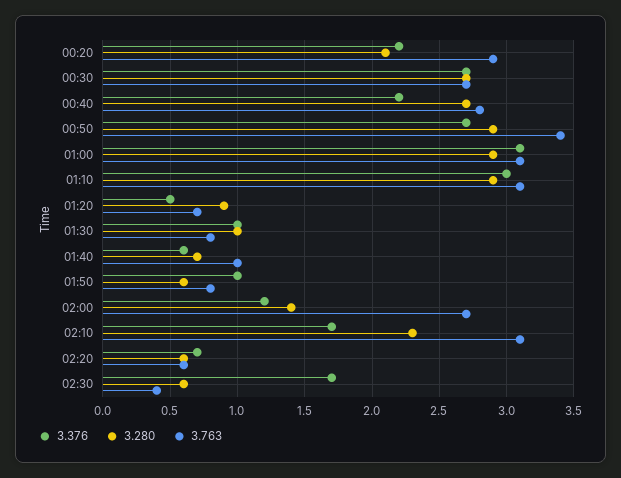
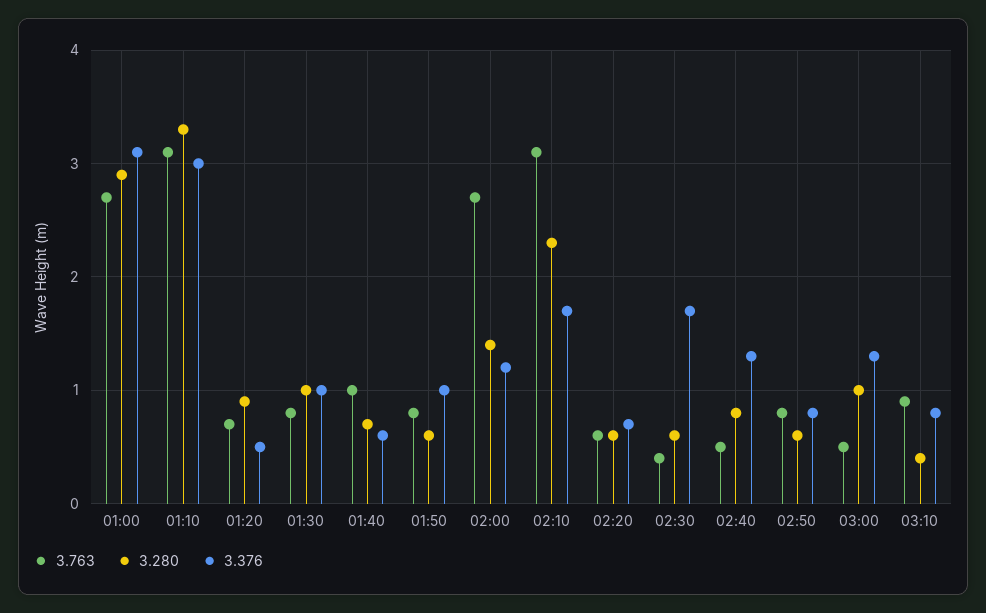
3.376, 00:20: 2.2 -> none
3.280, 00:20: 2.1 -> none
3.763, 00:20: 2.9 -> none
3.376, 00:30: 2.7 -> none
3.280, 00:30: 2.7 -> none
3.763, 00:30: 2.7 -> none
3.376, 00:40: 2.2 -> none
3.280, 00:40: 2.7 -> none
3.763, 00:40: 2.8 -> none
3.376, 00:50: 2.7 -> none
3.280, 00:50: 2.9 -> none
3.763, 00:50: 3.4 -> none
3.763, 01:00: 3.1 -> 2.7
3.280, 01:10: 2.9 -> 3.3
3.763, 02:40: none -> 0.5
3.280, 02:40: none -> 0.8
3.376, 02:40: none -> 1.3
3.763, 02:50: none -> 0.8
3.280, 02:50: none -> 0.6
3.376, 02:50: none -> 0.8
3.763, 03:00: none -> 0.5
3.280, 03:00: none -> 1
3.376, 03:00: none -> 1.3
3.763, 03:10: none -> 0.9
3.280, 03:10: none -> 0.4
3.376, 03:10: none -> 0.8

